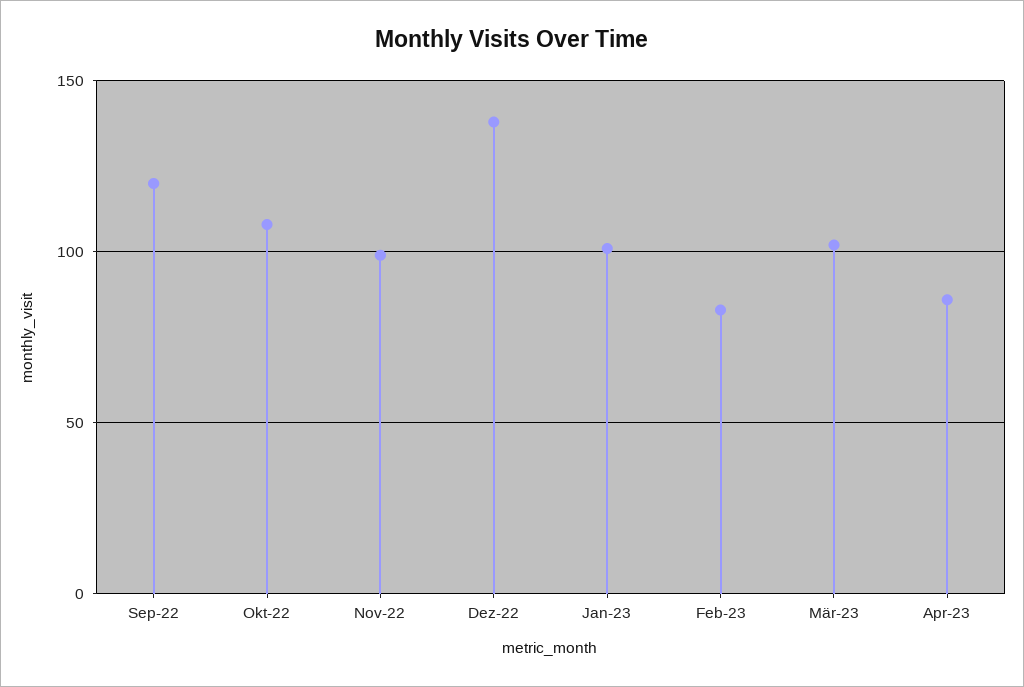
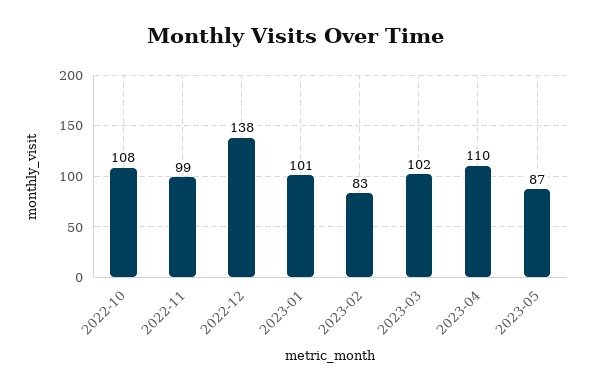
Sep-22: 120 -> none
Apr-23: 85 -> 110
2023-05: none -> 87

